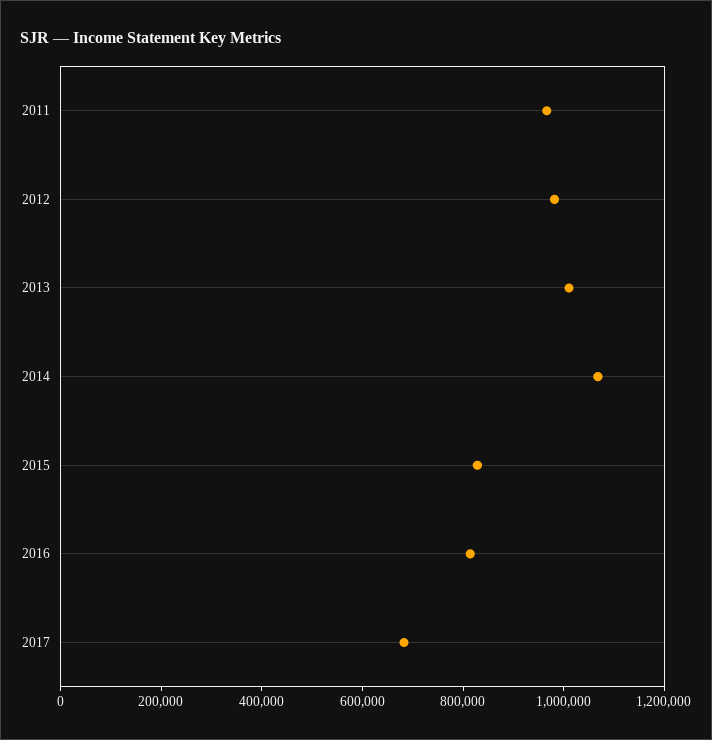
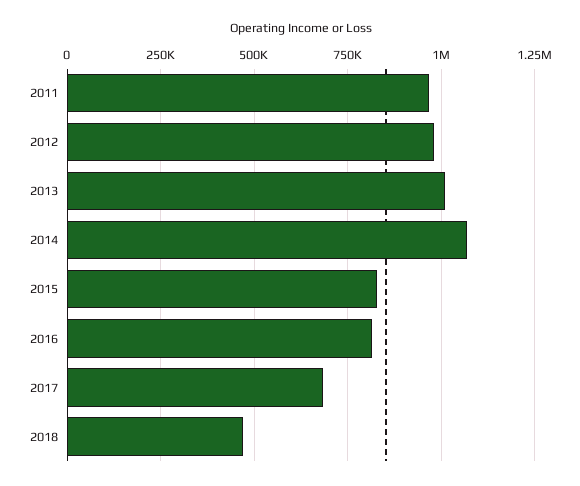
2018: none -> 475000

